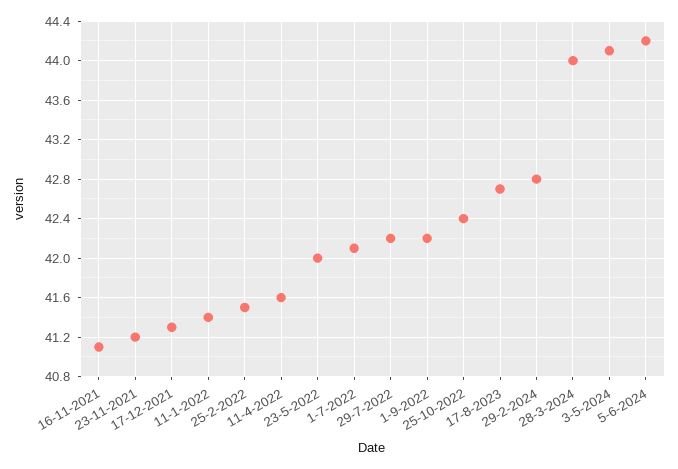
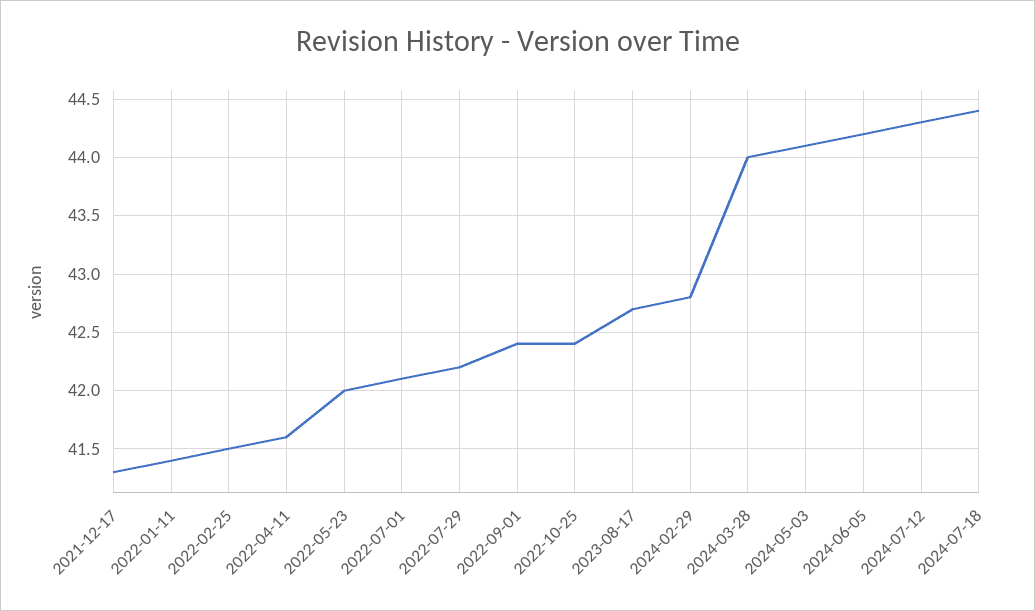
16-11-2021: 41.1 -> none
23-11-2021: 41.2 -> none
1-9-2022: 42.2 -> 42.4
2024-07-12: none -> 44.3
2024-07-18: none -> 44.4

